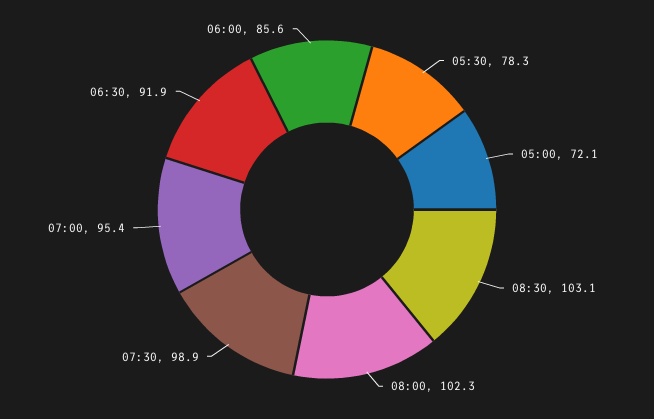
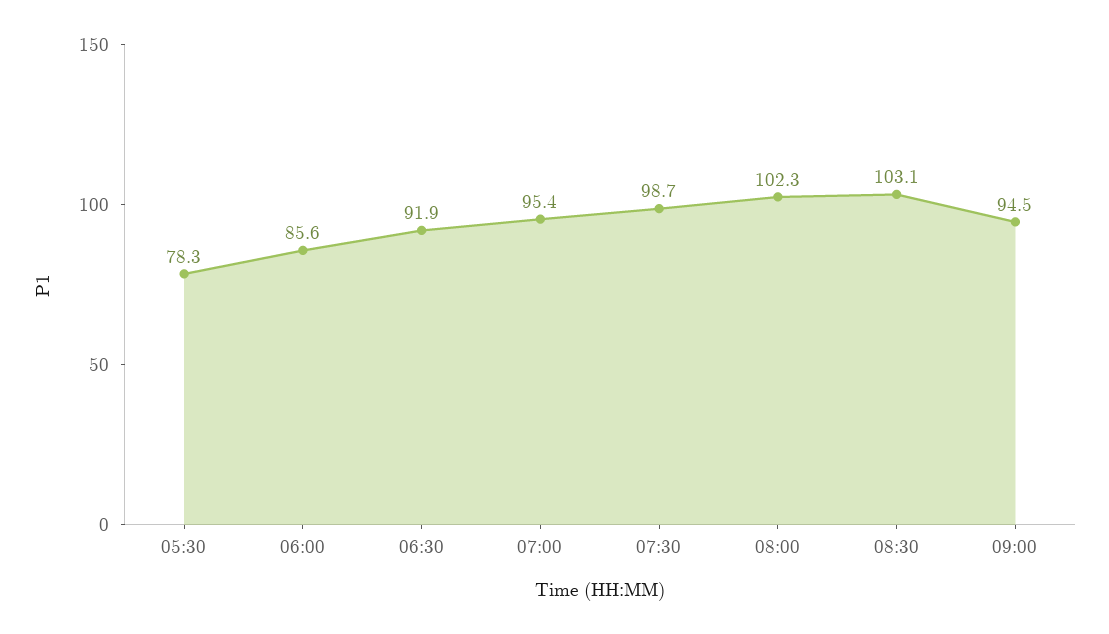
05:00: 72.1 -> none
07:30: 98.9 -> 98.7
09:00: none -> 94.5

